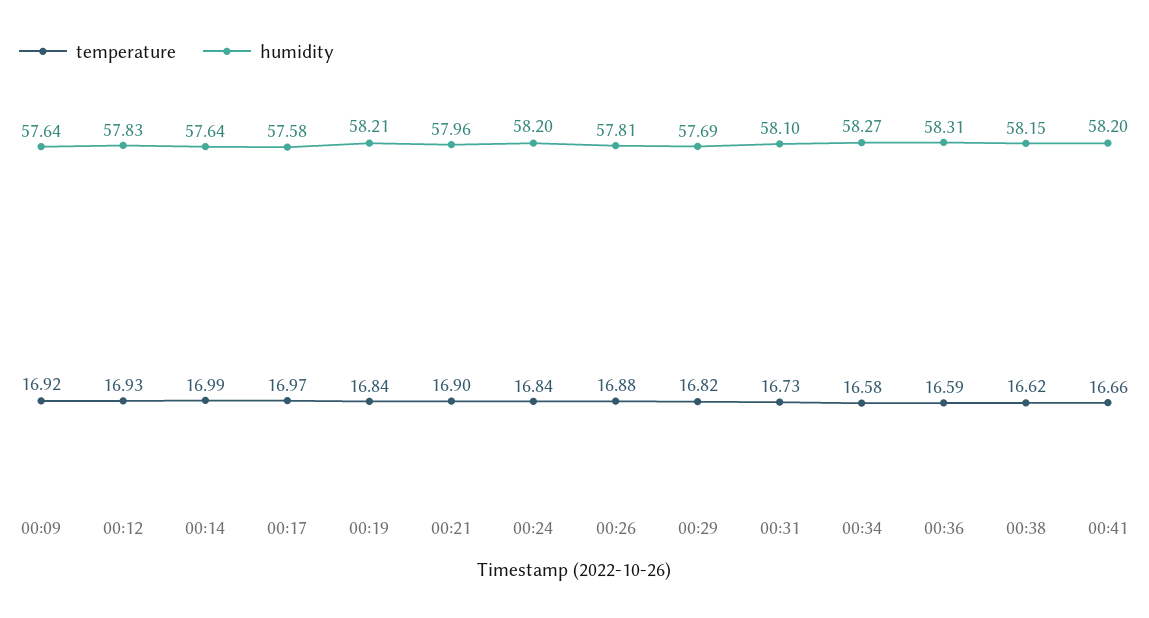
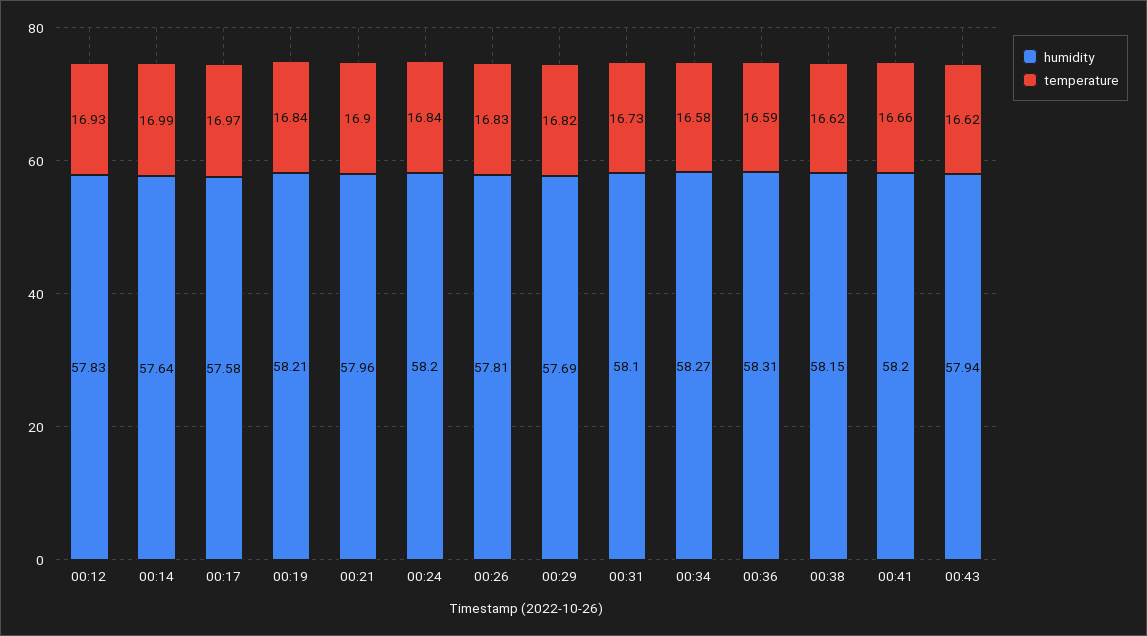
temperature, 00:09: 16.92 -> none
humidity, 00:09: 57.64 -> none
temperature, 00:26: 16.88 -> 16.83
humidity, 00:43: none -> 57.94
temperature, 00:43: none -> 16.62

